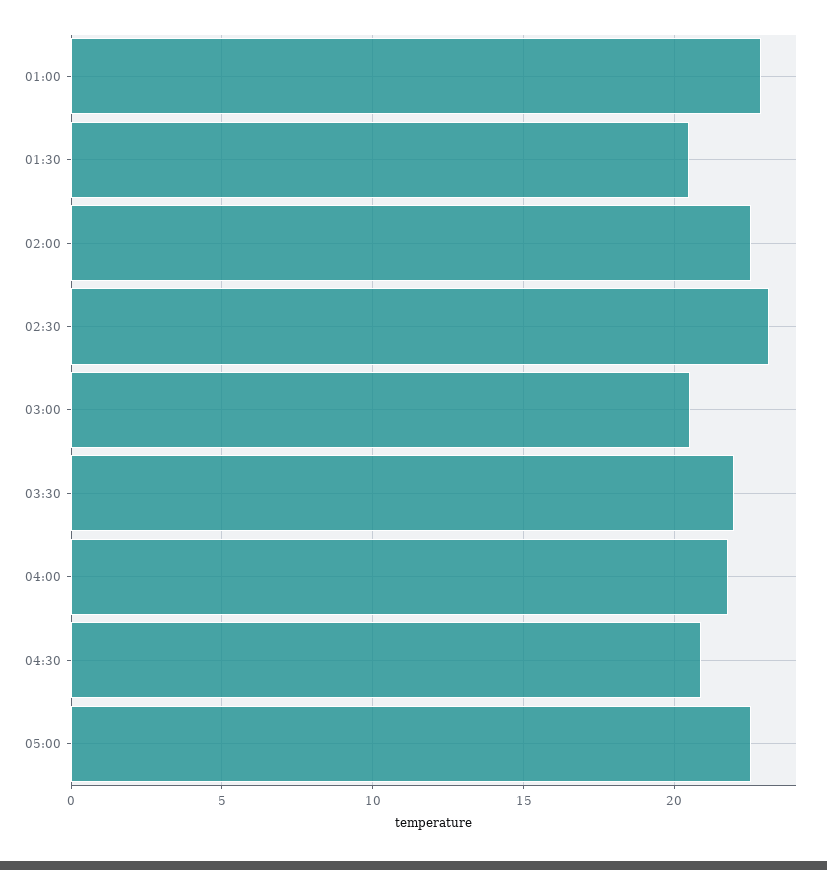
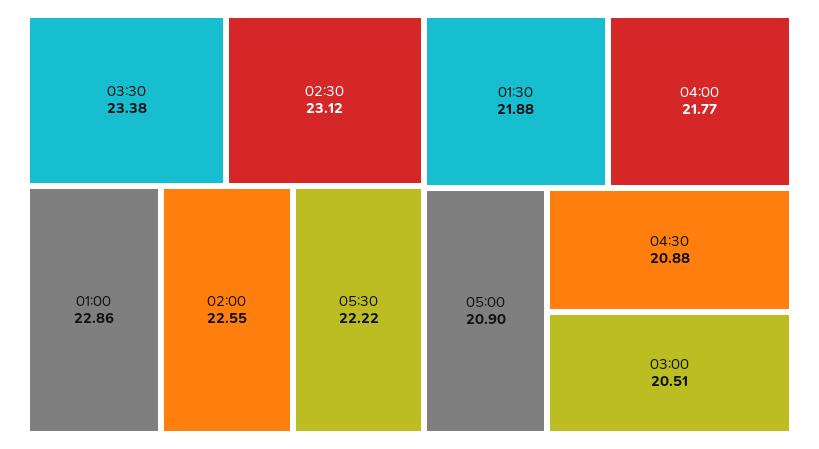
01:30: 20.5 -> 21.88
03:30: 22 -> 23.38
05:00: 22.5 -> 20.9
05:30: none -> 22.22

